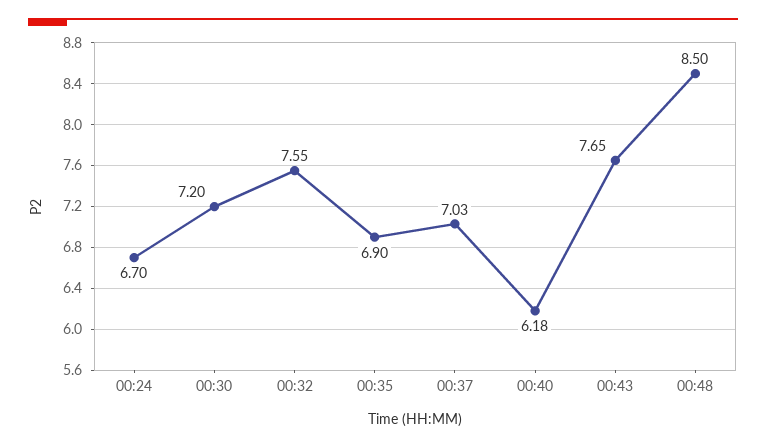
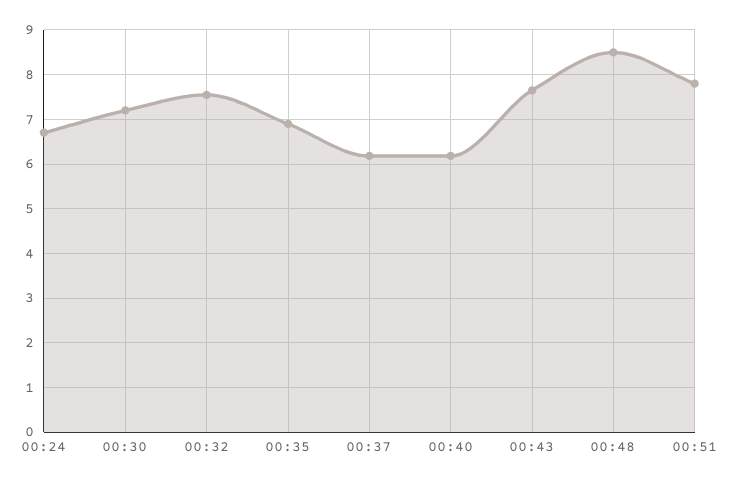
00:37: 7.03 -> 6.2
00:51: none -> 7.8

